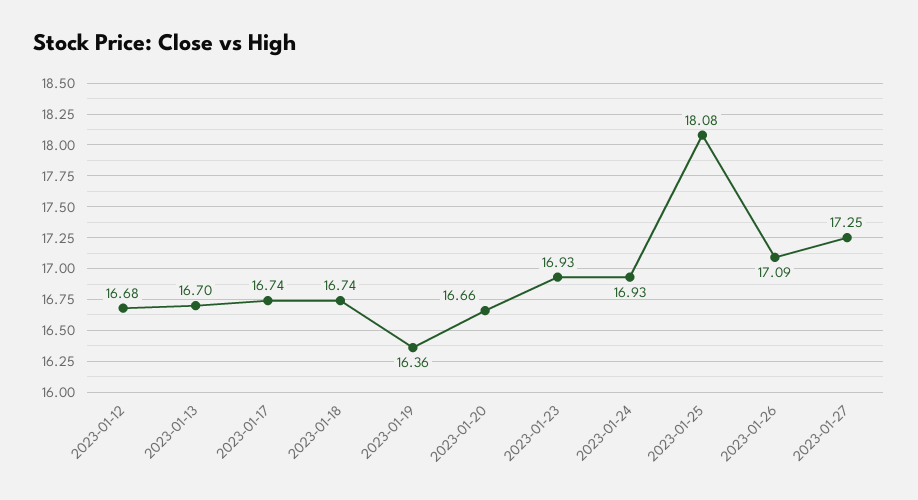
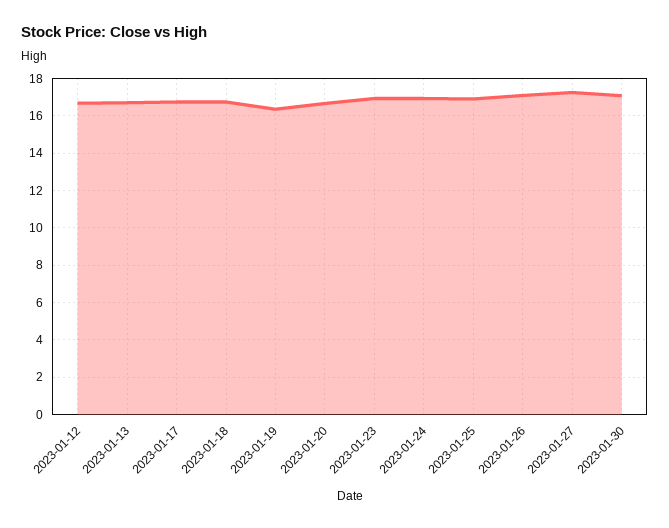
2023-01-25: 18.08 -> 17
2023-01-30: none -> 17

